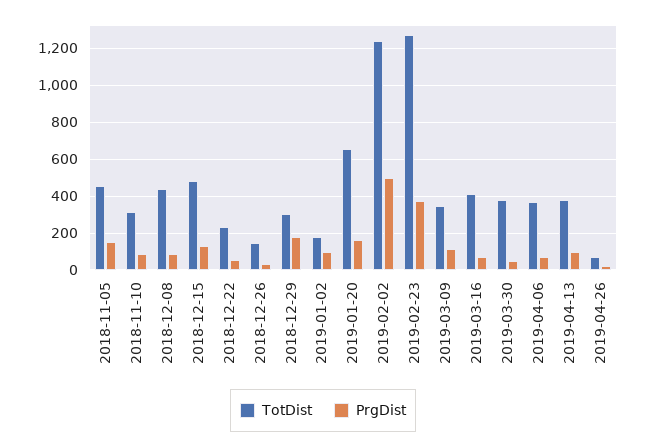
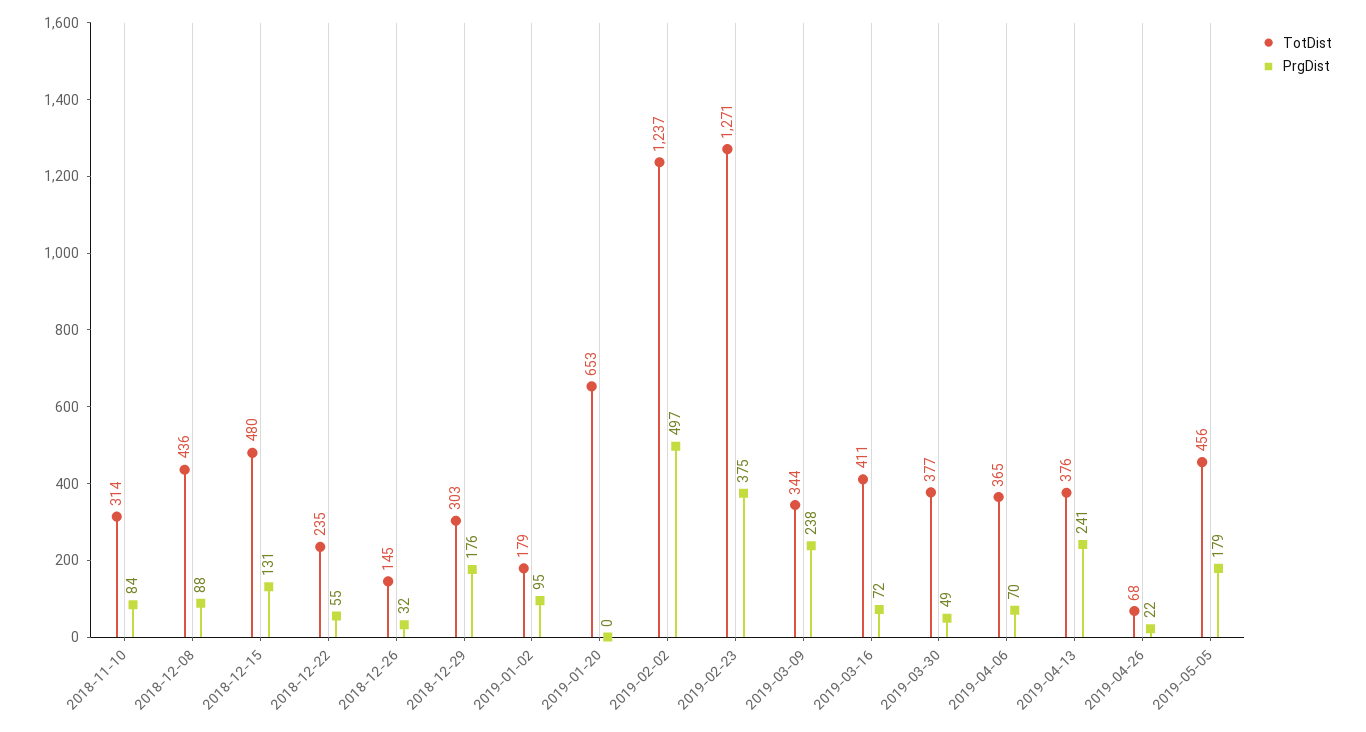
TotDist, 2018-11-05: 450 -> none
PrgDist, 2018-11-05: 150 -> none
PrgDist, 2019-01-20: 150 -> 0
PrgDist, 2019-03-09: 100 -> 238
PrgDist, 2019-04-13: 100 -> 241
TotDist, 2019-05-05: none -> 456
PrgDist, 2019-05-05: none -> 179

